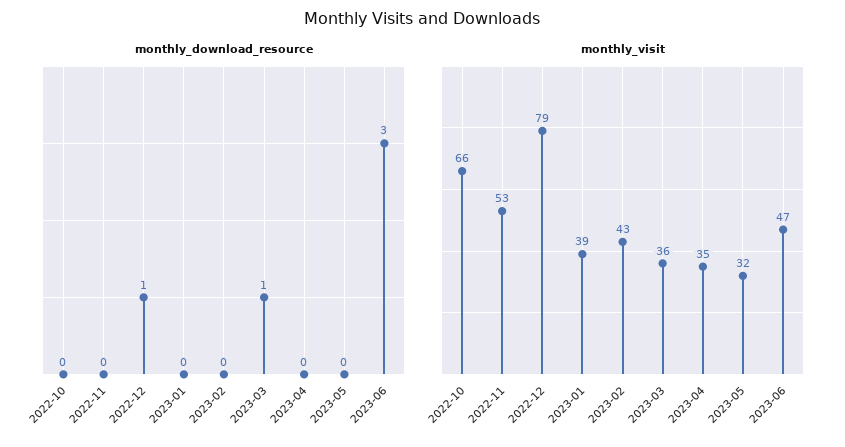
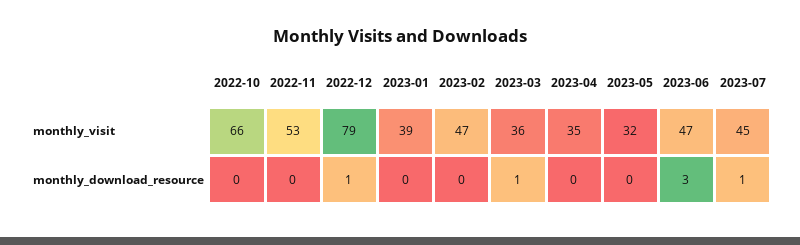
monthly_visit, 2023-02: 43 -> 47
monthly_visit, 2023-07: none -> 45
monthly_download_resource, 2023-07: none -> 1

